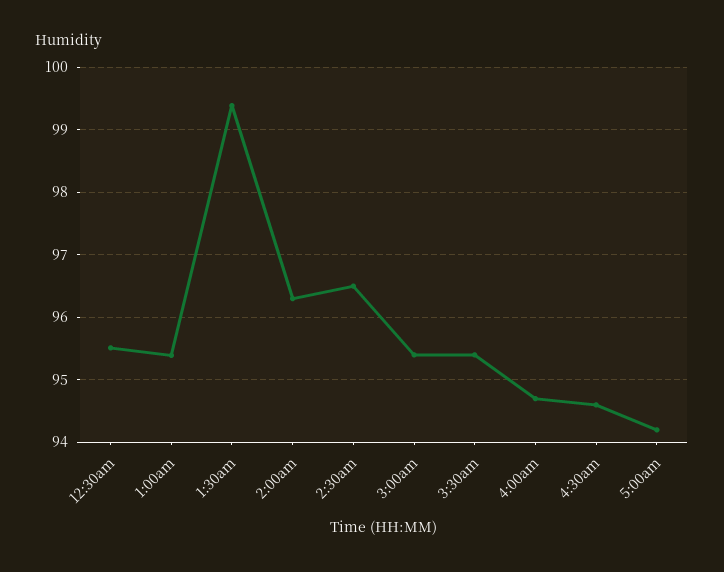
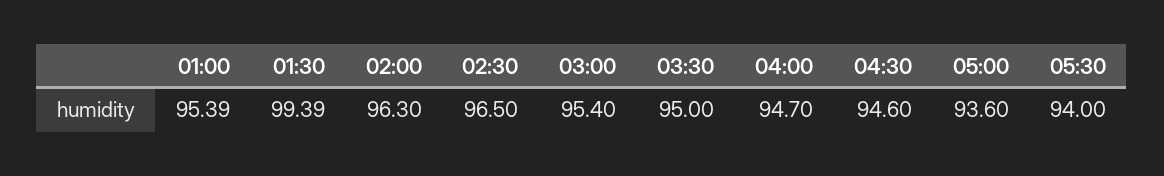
12:30am: 95.5 -> none
3:30am: 95.4 -> 95
5:00am: 94.2 -> 93.6
05:30: none -> 94

